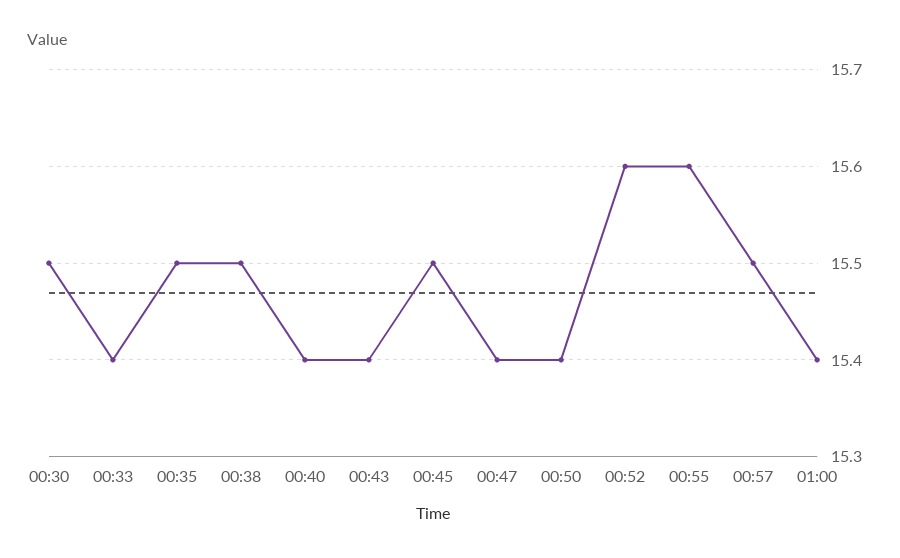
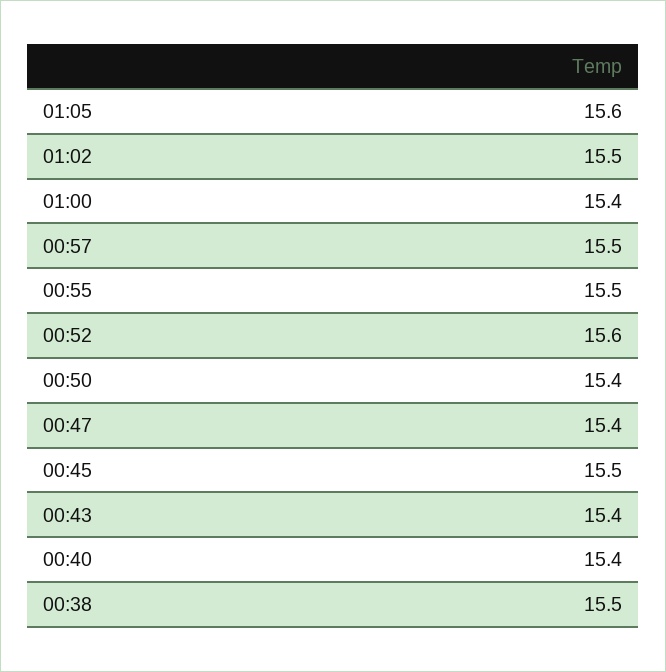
00:30: 15.5 -> none
00:33: 15.4 -> none
00:35: 15.5 -> none
00:55: 15.6 -> 15.5
01:05: none -> 15.6
01:02: none -> 15.5

